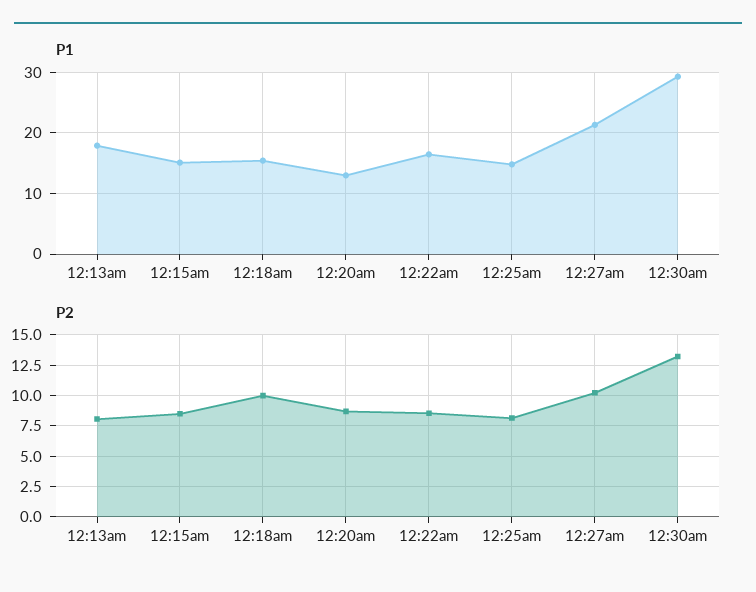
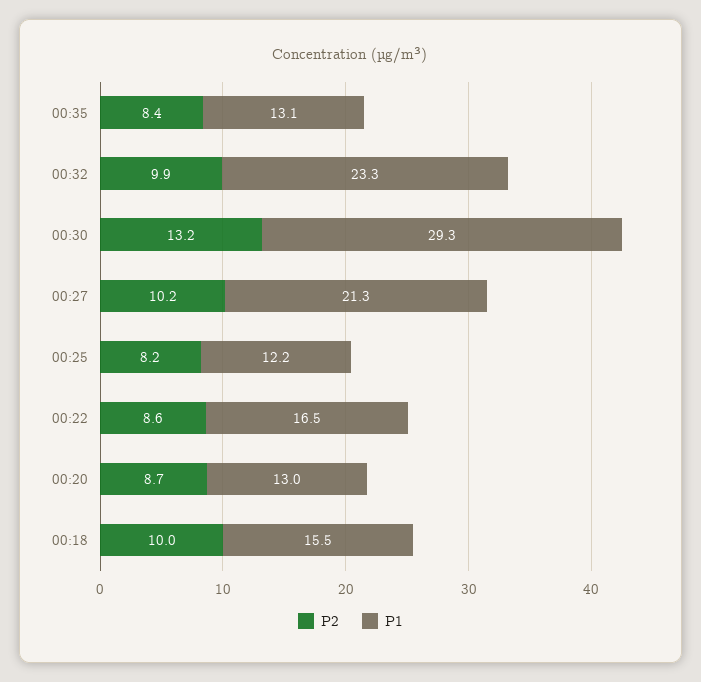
P1, 12:13am: 18 -> none
P1, 12:15am: 15 -> none
P1, 12:25am: 15 -> 12.2
P2, 12:13am: 8 -> none
P2, 12:15am: 8.5 -> none
P2, 00:35: none -> 8.4
P1, 00:35: none -> 13.1
P2, 00:32: none -> 9.9
P1, 00:32: none -> 23.3

